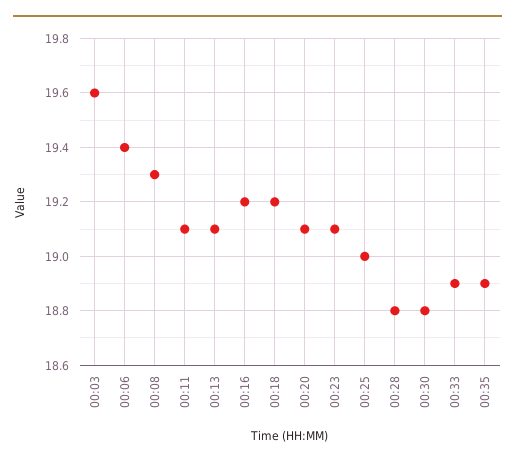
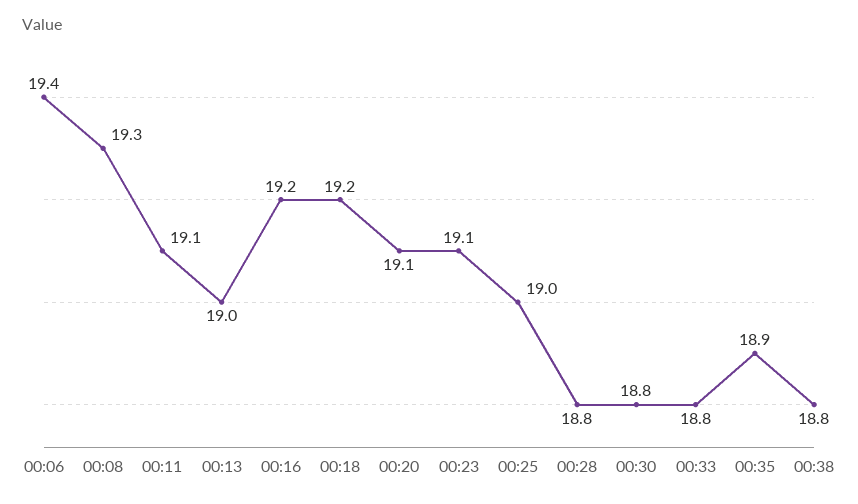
00:03: 19.6 -> none
00:13: 19.1 -> 19
00:33: 18.9 -> 18.8
00:38: none -> 18.8

